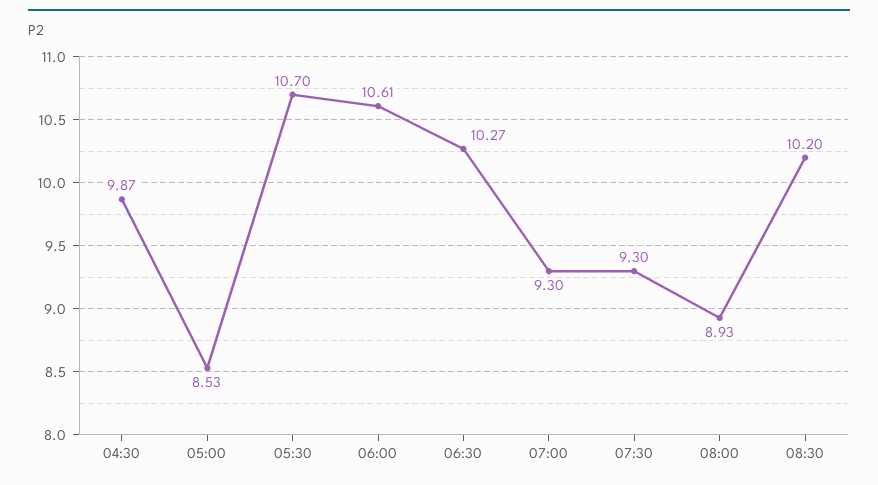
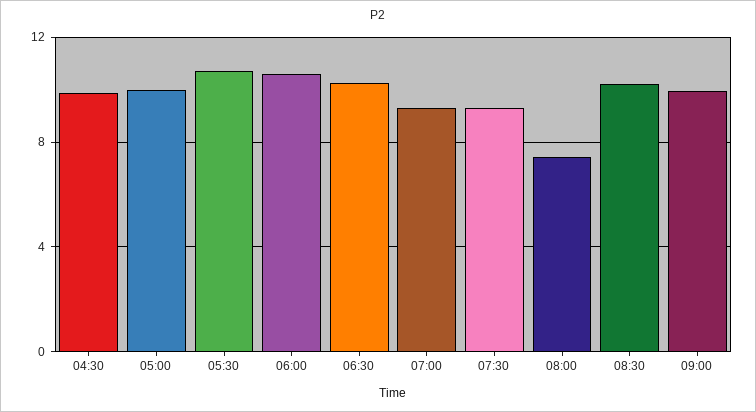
05:00: 8.53 -> 10
08:00: 8.93 -> 7.5
09:00: none -> 10

